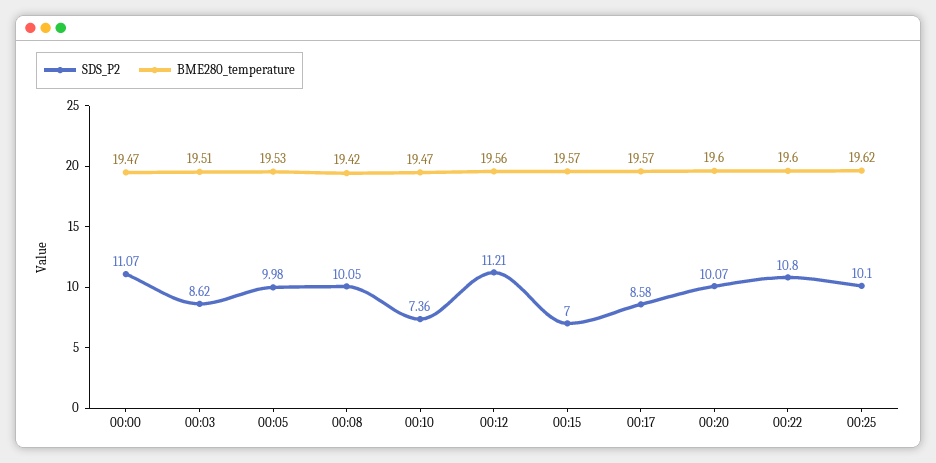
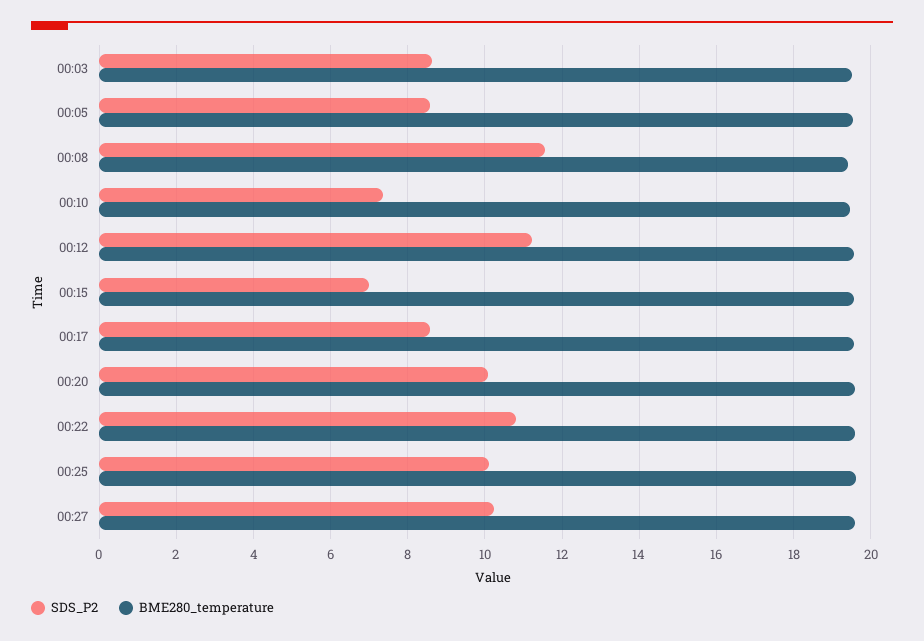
SDS_P2, 00:00: 11.07 -> none
BME280_temperature, 00:00: 19.47 -> none
SDS_P2, 00:05: 9.98 -> 8.6
SDS_P2, 00:08: 10.05 -> 11.6
SDS_P2, 00:27: none -> 10.2
BME280_temperature, 00:27: none -> 19.6

